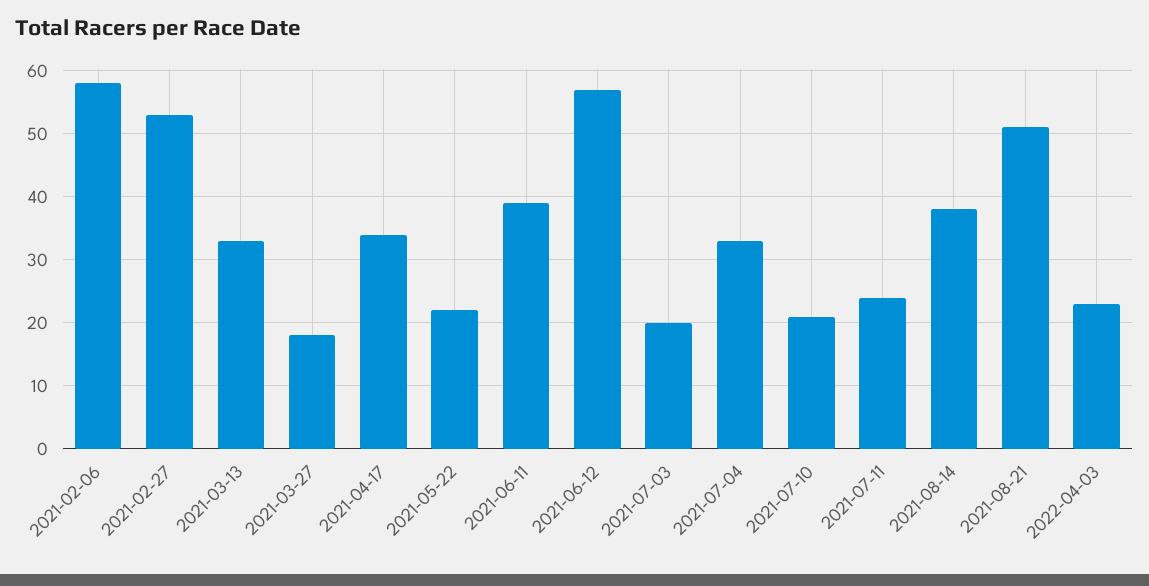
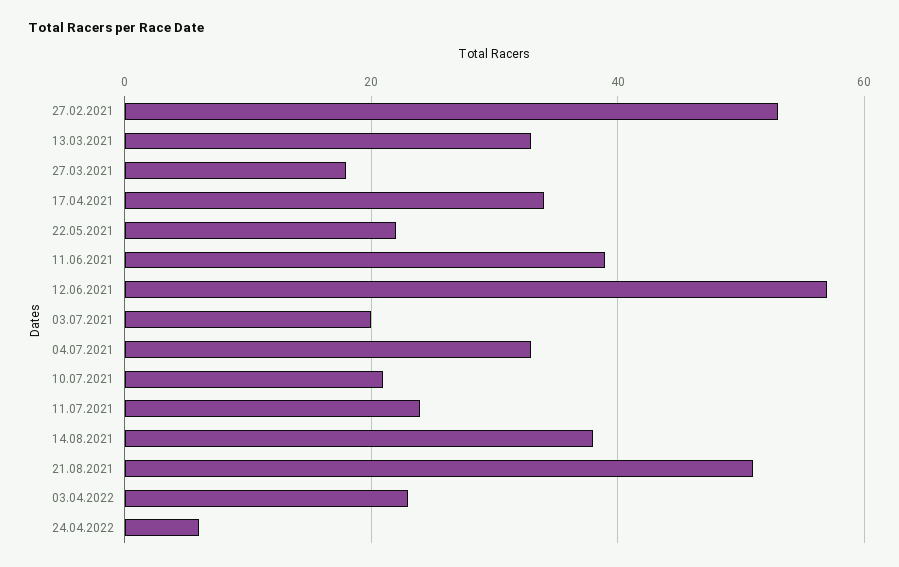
2021-02-06: 58 -> none
24.04.2022: none -> 5

